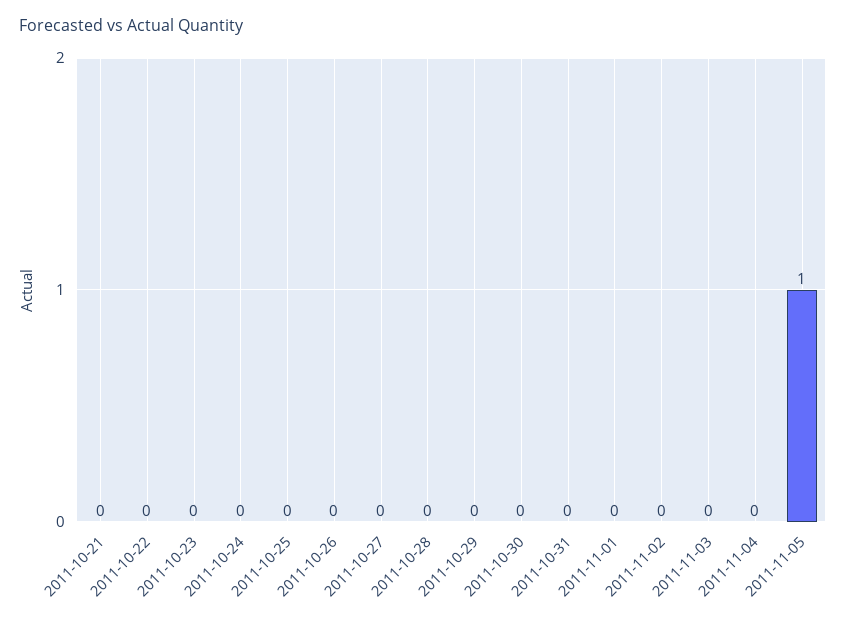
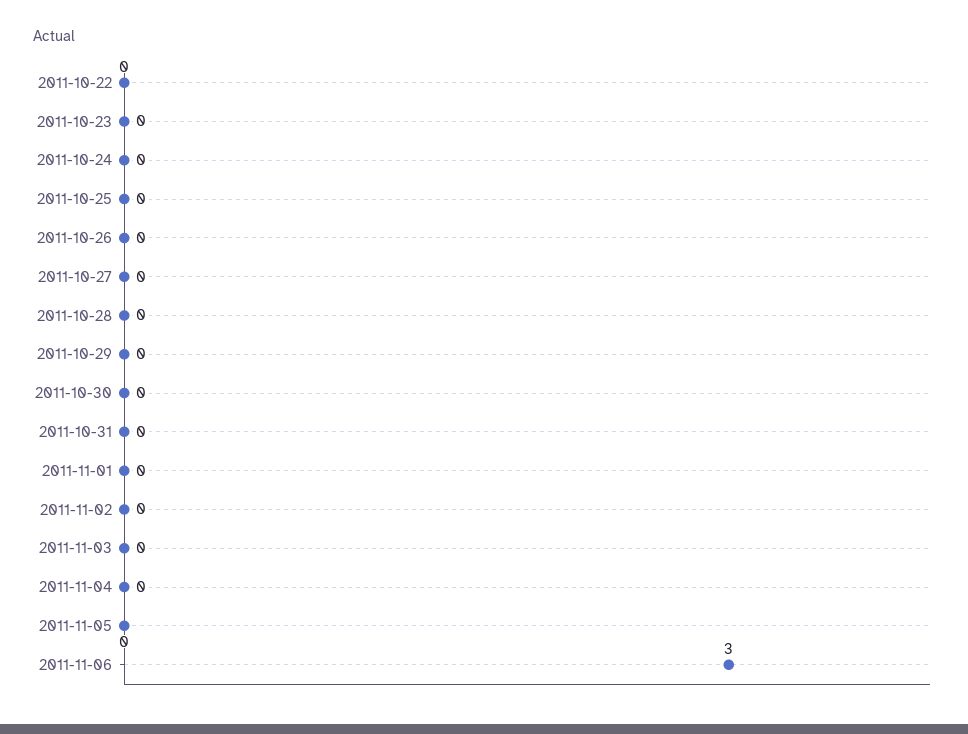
2011-10-21: 0 -> none
2011-11-05: 1 -> 0
2011-11-06: none -> 3

